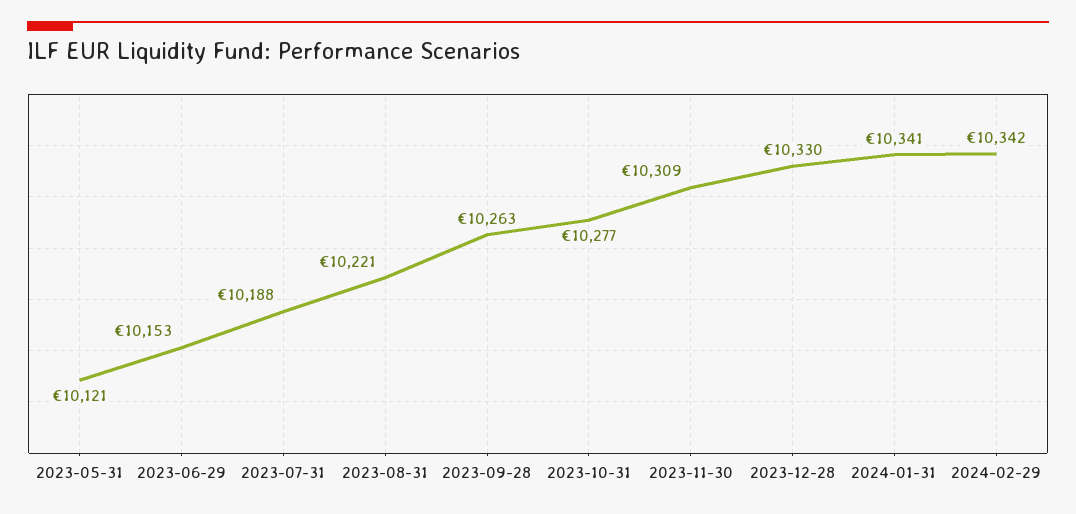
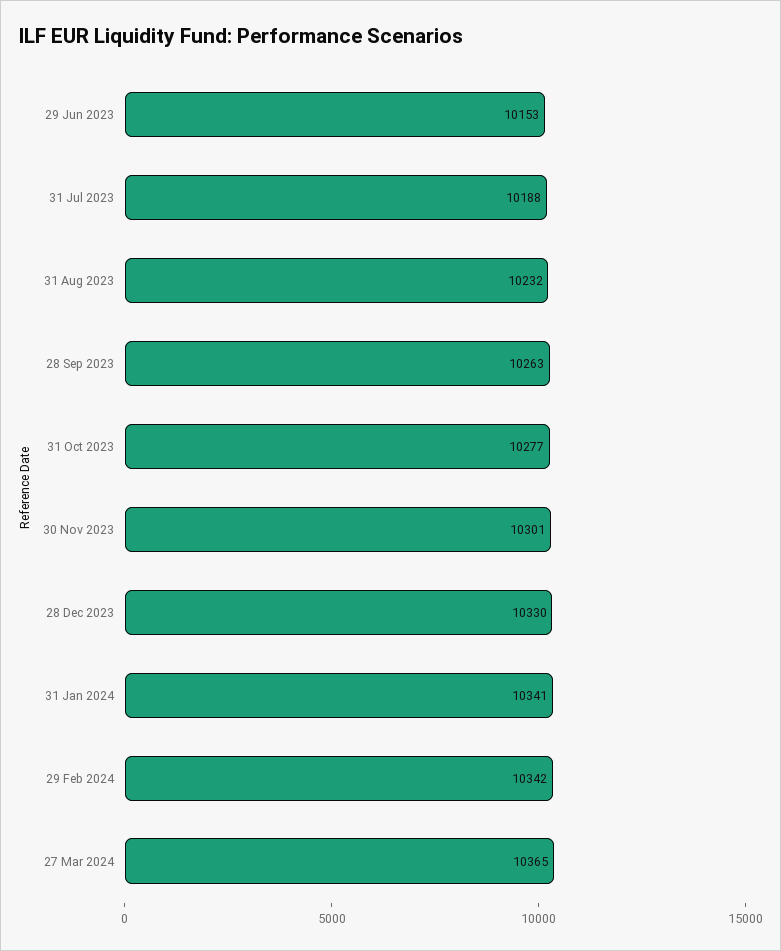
2023-05-31: 10121 -> none
2023-08-31: 10221 -> 10232
2023-11-30: 10309 -> 10301
27 Mar 2024: none -> 10365

